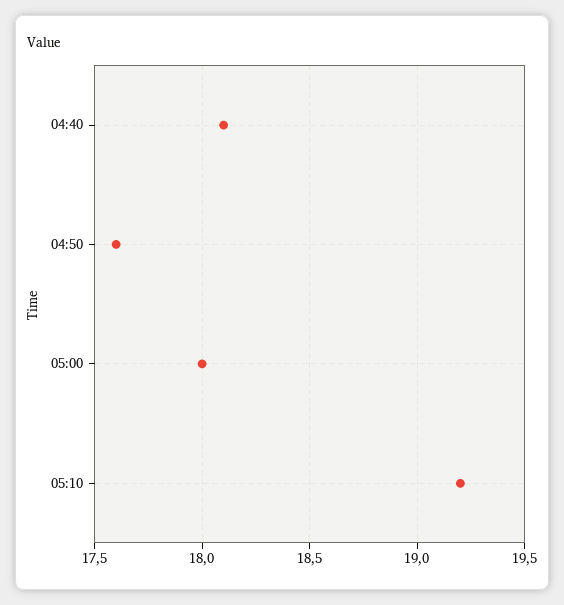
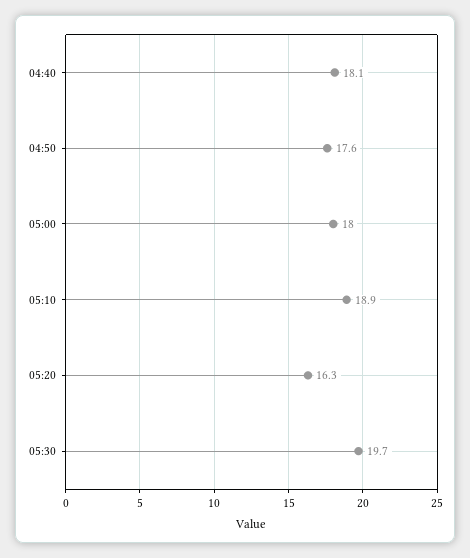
05:10: 19.2 -> 18.9
05:20: none -> 16.3
05:30: none -> 19.7

